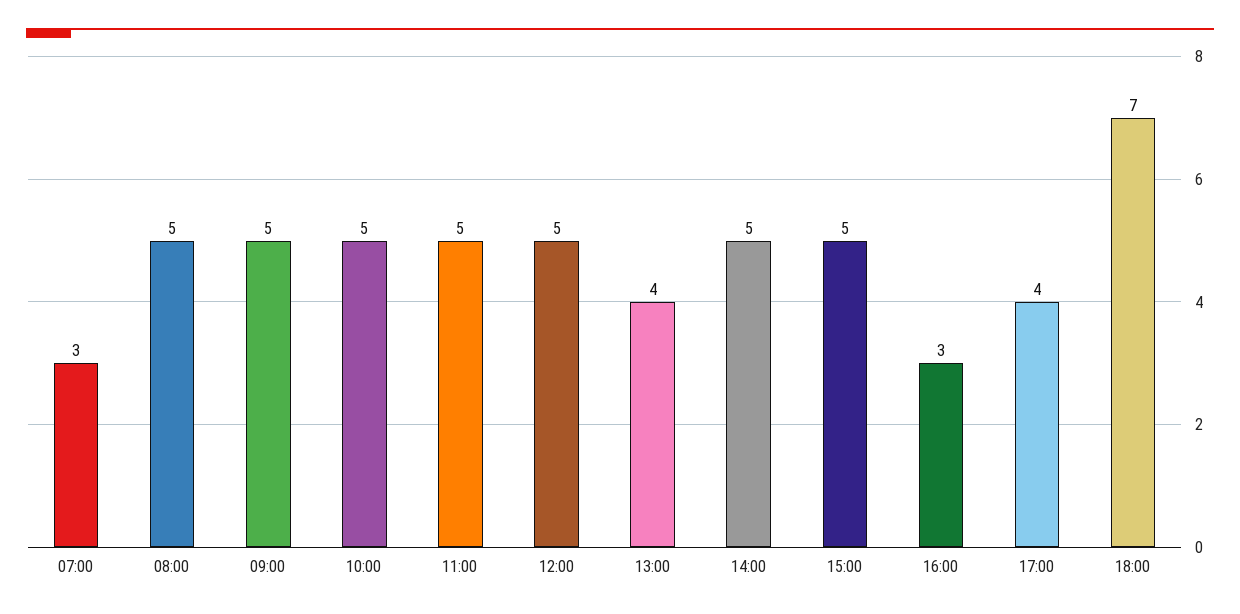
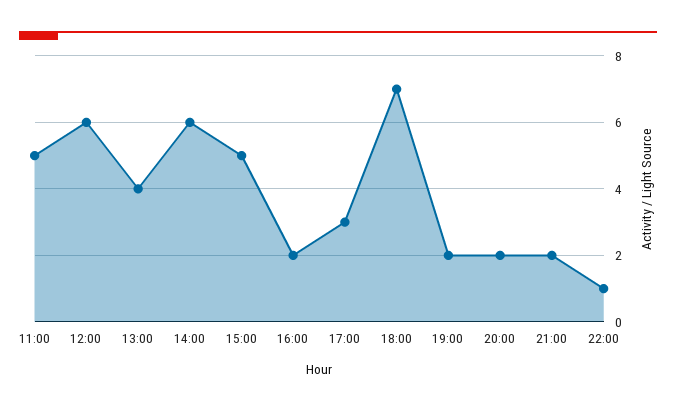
07:00: 3 -> none
08:00: 5 -> none
09:00: 5 -> none
10:00: 5 -> none
12:00: 5 -> 6
14:00: 5 -> 6
16:00: 3 -> 2
17:00: 4 -> 3
19:00: none -> 2
20:00: none -> 2
21:00: none -> 2
22:00: none -> 1

